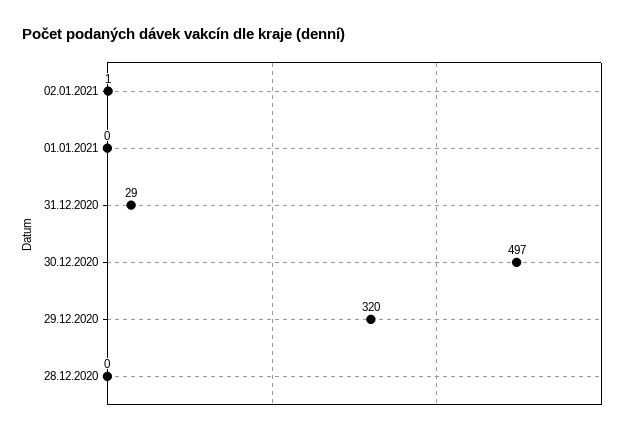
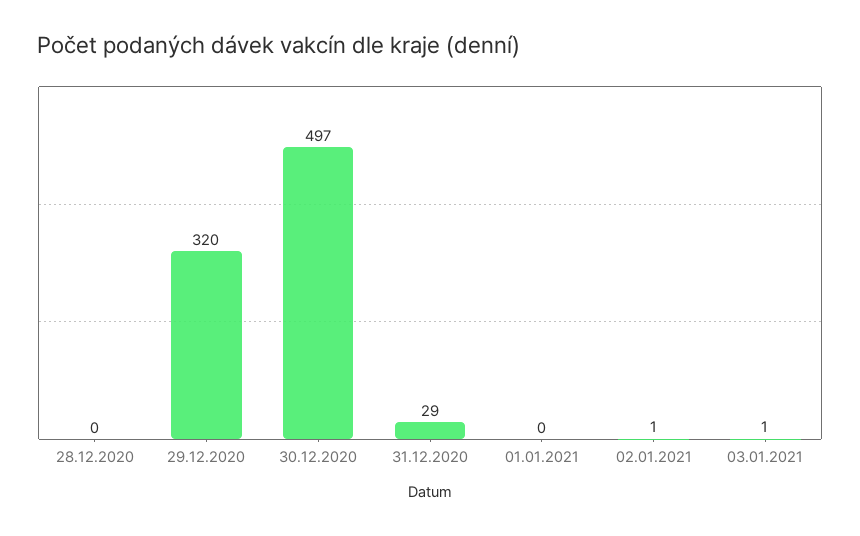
03.01.2021: none -> 1

